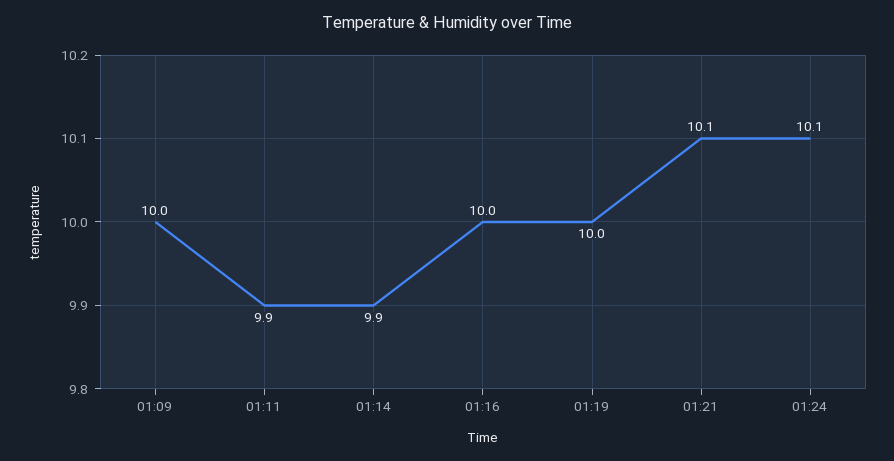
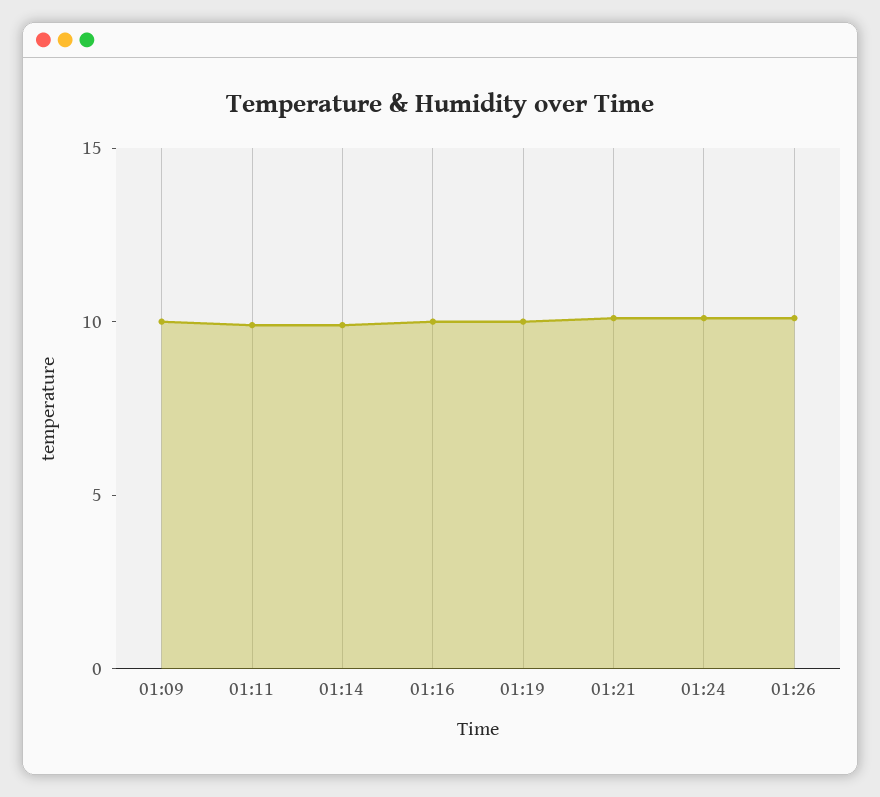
01:26: none -> 10

